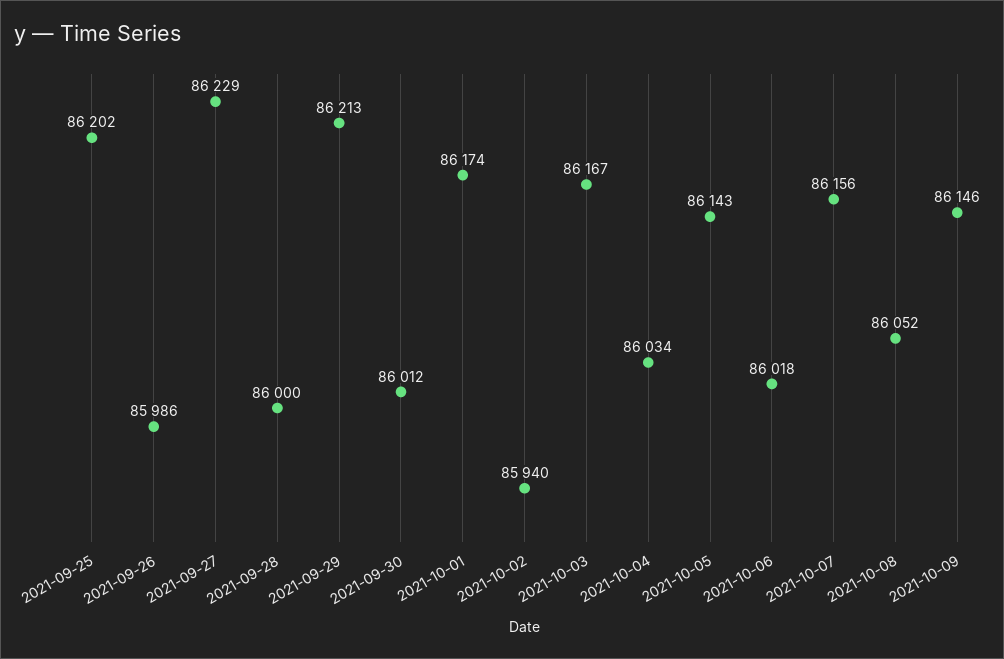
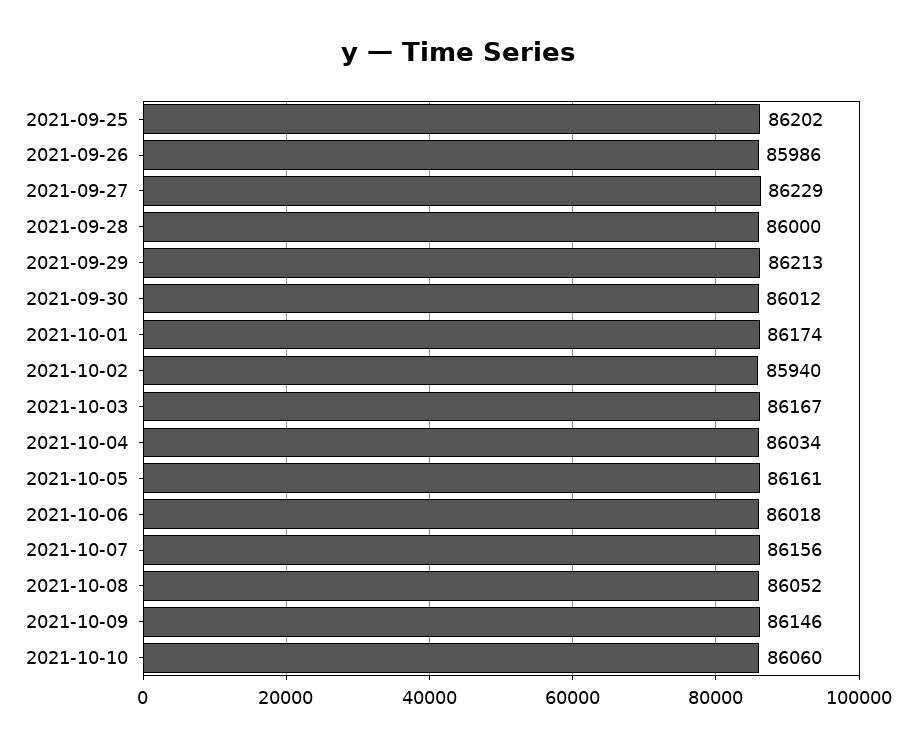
2021-10-05: 86143 -> 86161
2021-10-10: none -> 86060

